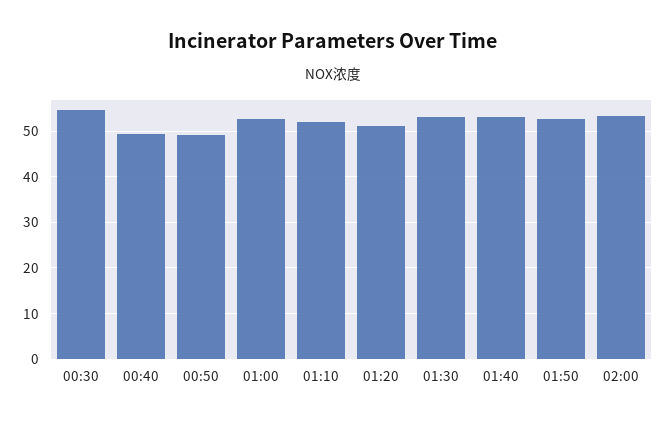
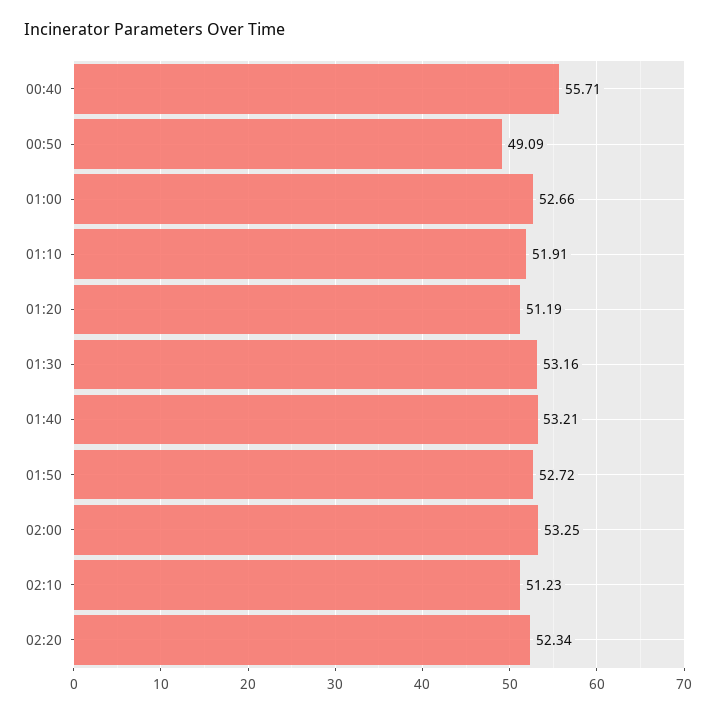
00:30: 54 -> none
00:40: 50 -> 55.71
02:10: none -> 51.23
02:20: none -> 52.34

